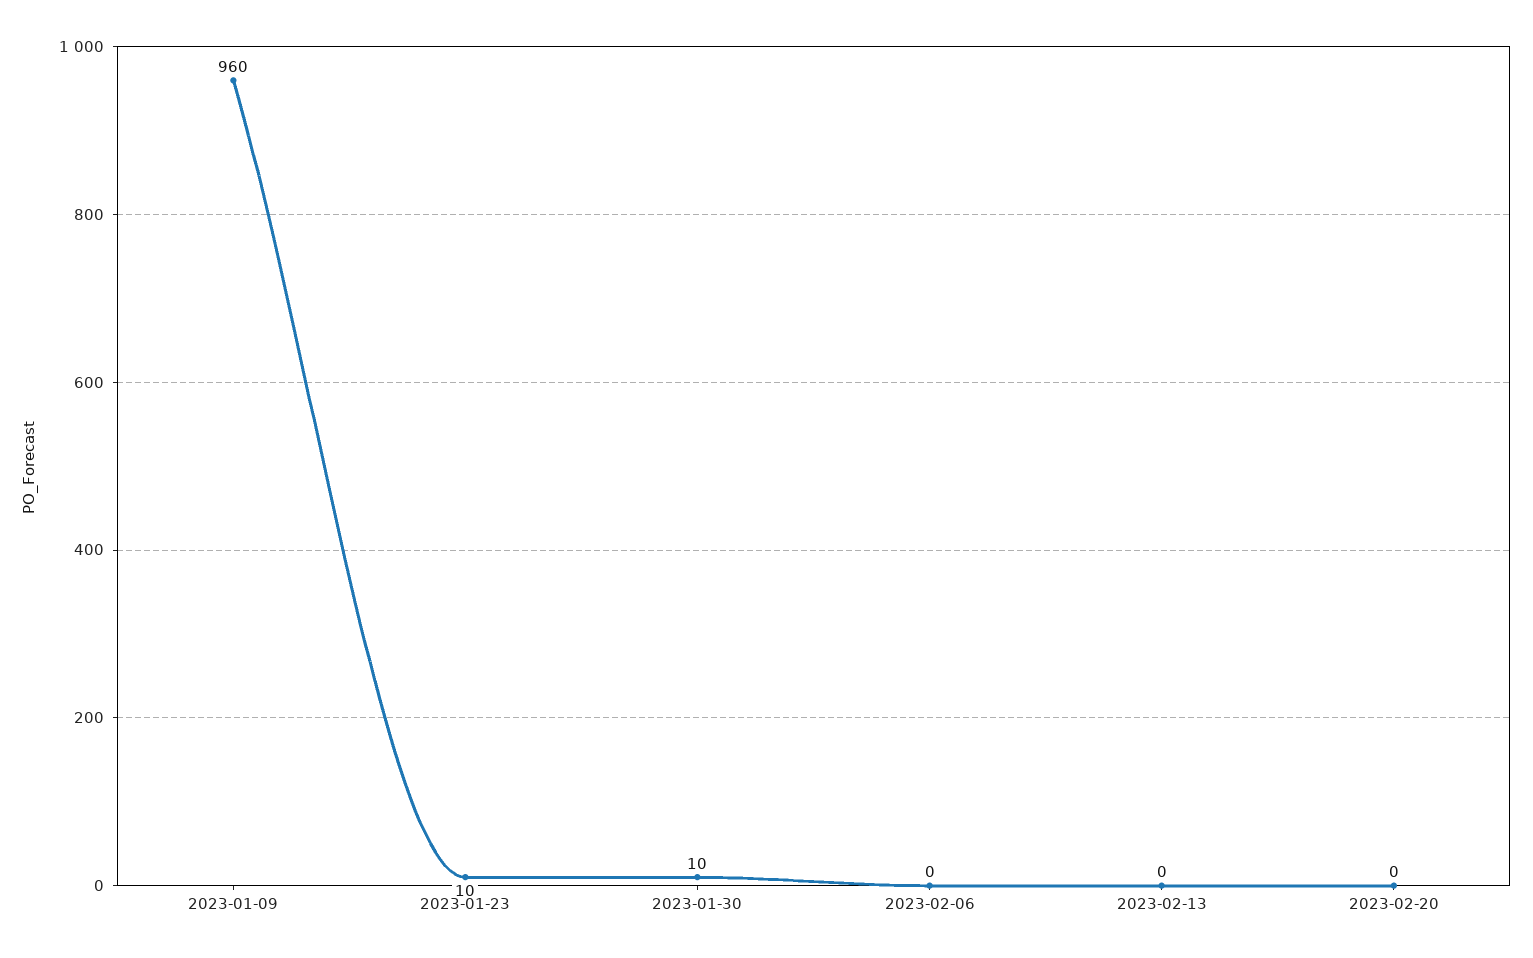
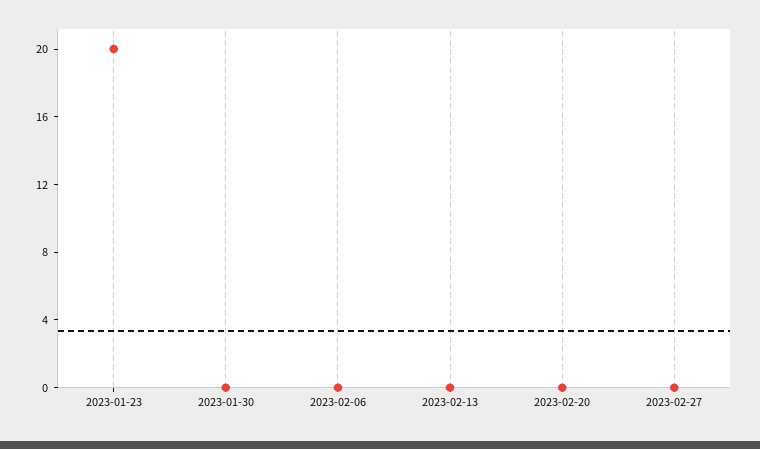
2023-01-09: 960 -> none
2023-01-23: 10 -> 20
2023-01-30: 10 -> 0
2023-02-27: none -> 0

